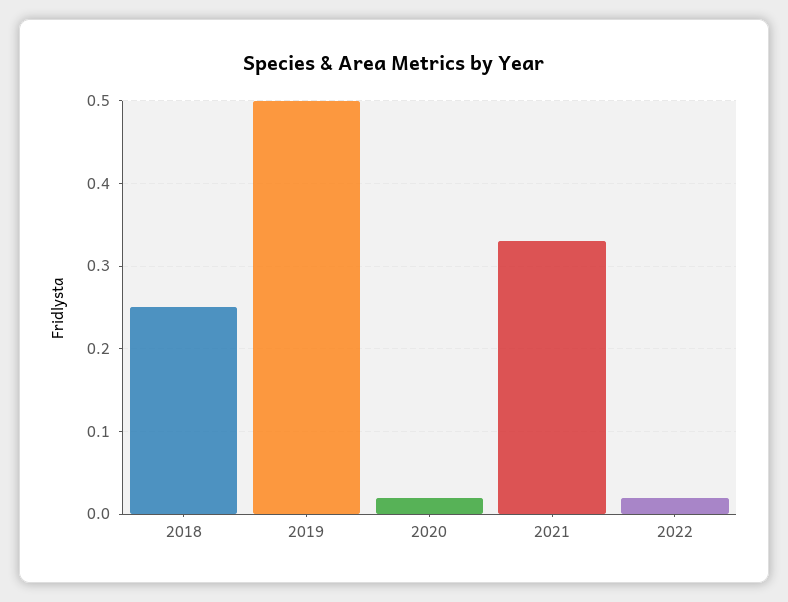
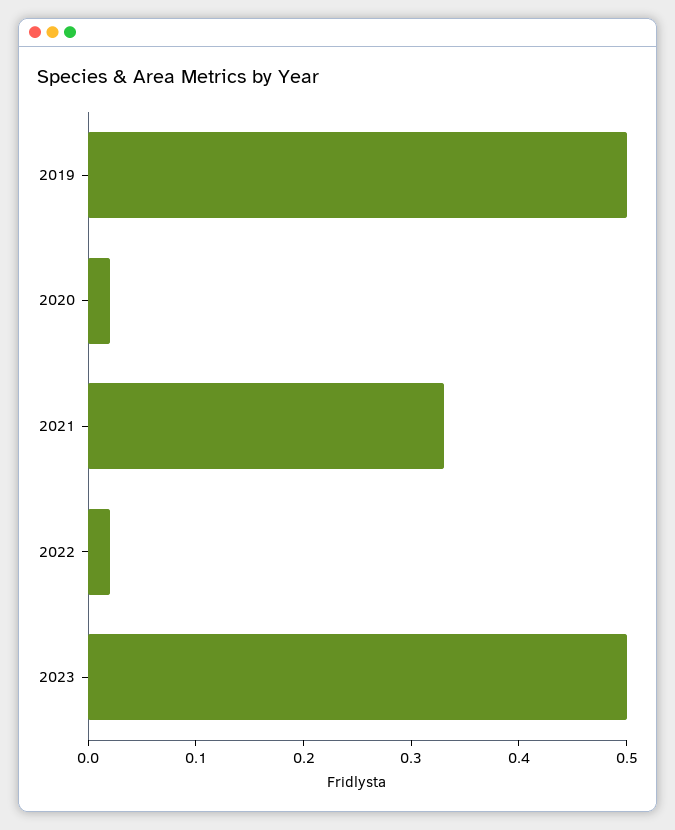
2018: 0.25 -> none
2023: none -> 0.5

